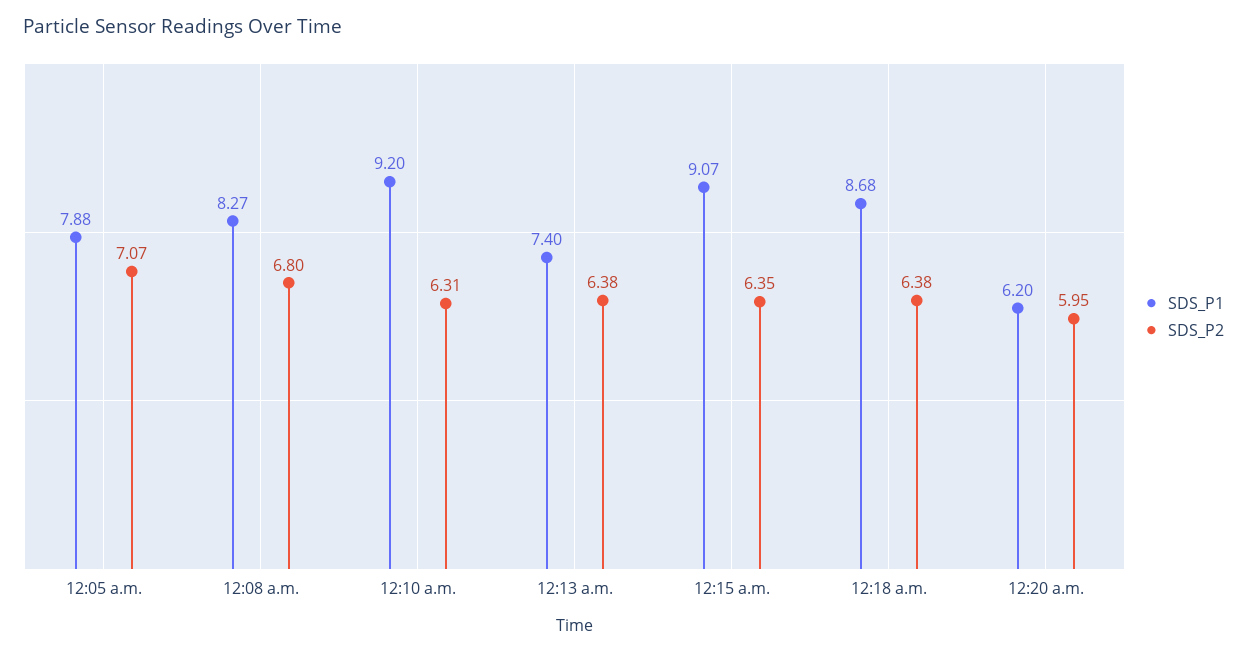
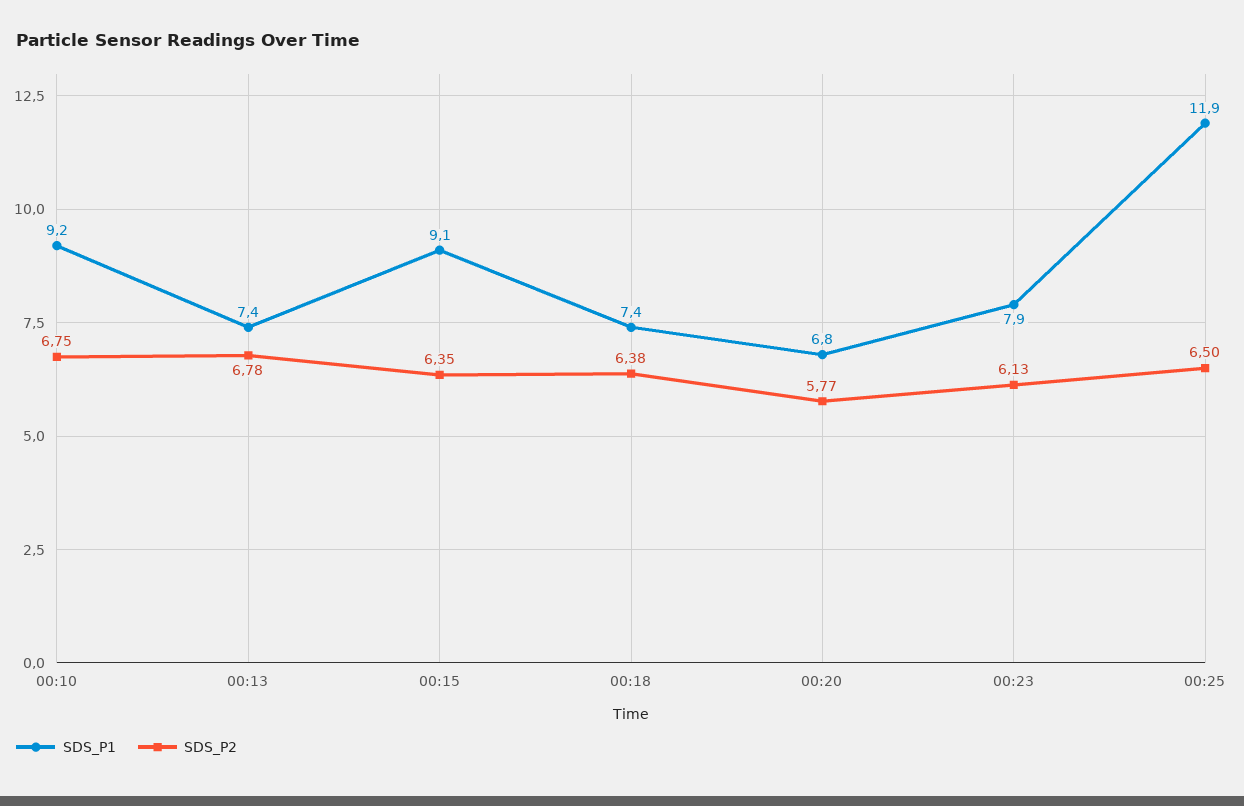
SDS_P1, 12:05 a.m.: 7.88 -> none
SDS_P2, 12:05 a.m.: 7.07 -> none
SDS_P1, 12:08 a.m.: 8.27 -> none
SDS_P2, 12:08 a.m.: 6.8 -> none
SDS_P2, 12:10 a.m.: 6.31 -> 6.75
SDS_P2, 12:13 a.m.: 6.38 -> 6.78
SDS_P1, 12:18 a.m.: 8.68 -> 7.4
SDS_P1, 12:20 a.m.: 6.2 -> 6.8
SDS_P2, 12:20 a.m.: 5.95 -> 5.77
SDS_P1, 00:23: none -> 7.9
SDS_P2, 00:23: none -> 6.13
SDS_P1, 00:25: none -> 11.9
SDS_P2, 00:25: none -> 6.5

